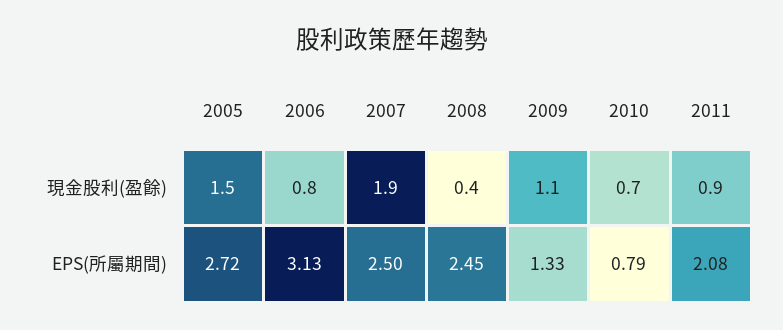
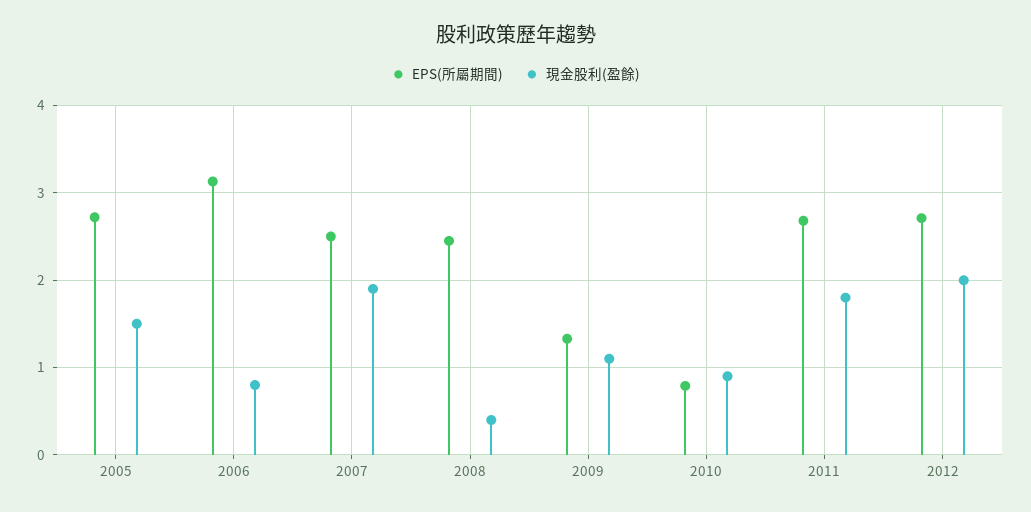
現金股利(盈餘), 2010: 0.7 -> 0.9
現金股利(盈餘), 2011: 0.9 -> 1.8
EPS(所屬期間), 2011: 2.08 -> 2.7
EPS(所屬期間), 2012: none -> 2.7
現金股利(盈餘), 2012: none -> 2

